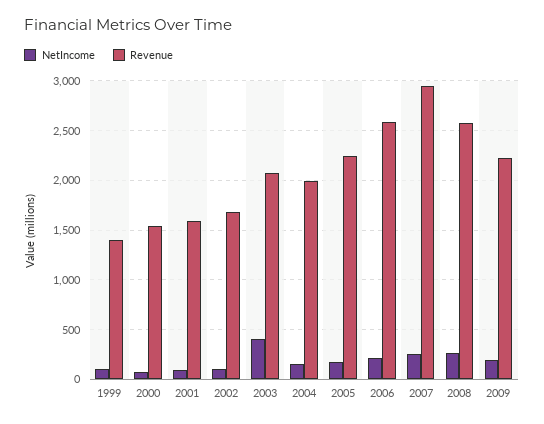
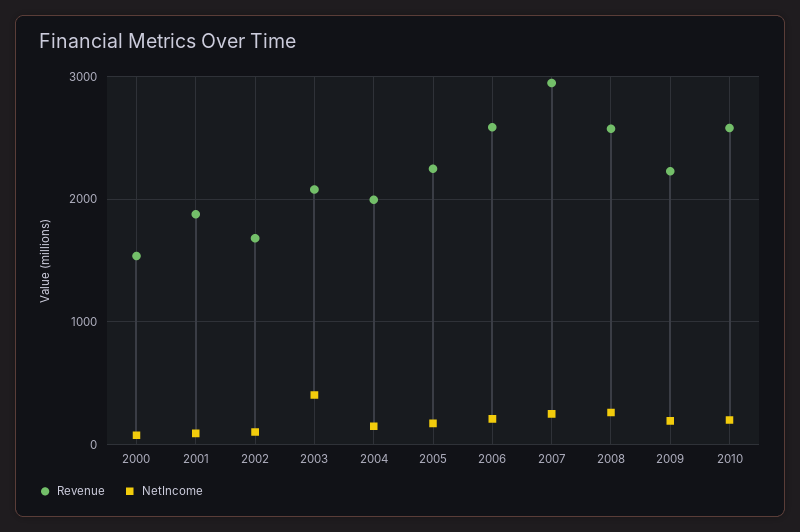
NetIncome, 1999: 100 -> none
Revenue, 1999: 1400 -> none
Revenue, 2001: 1600 -> 1900
Revenue, 2010: none -> 2600
NetIncome, 2010: none -> 200

